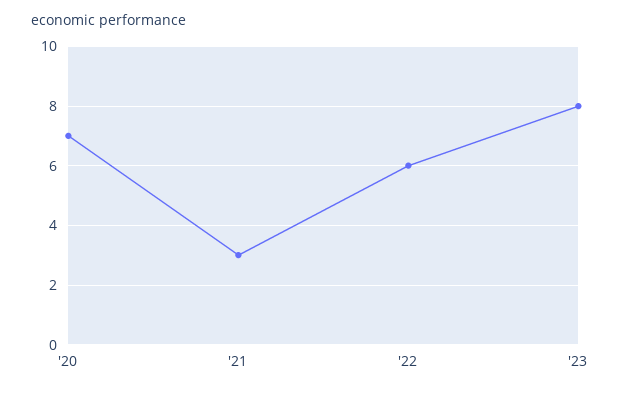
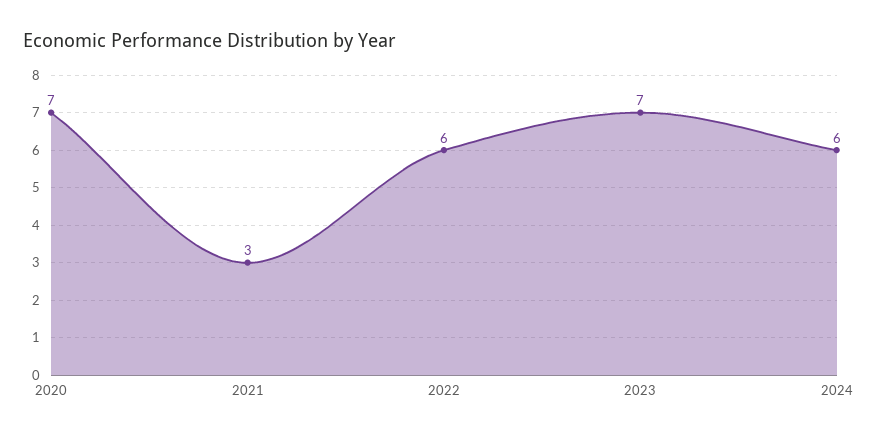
'23: 8 -> 7
2024: none -> 6

